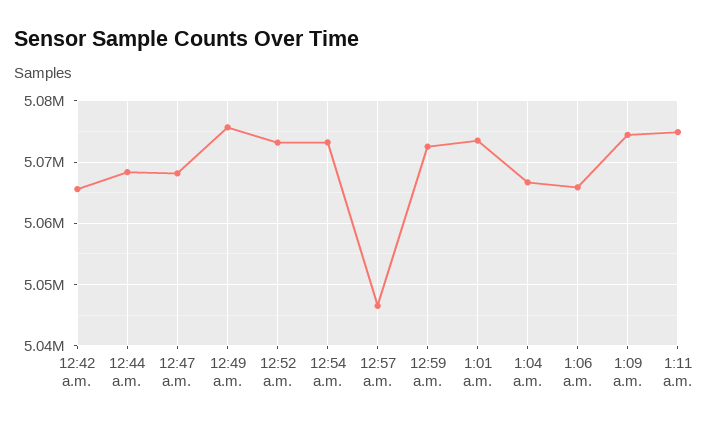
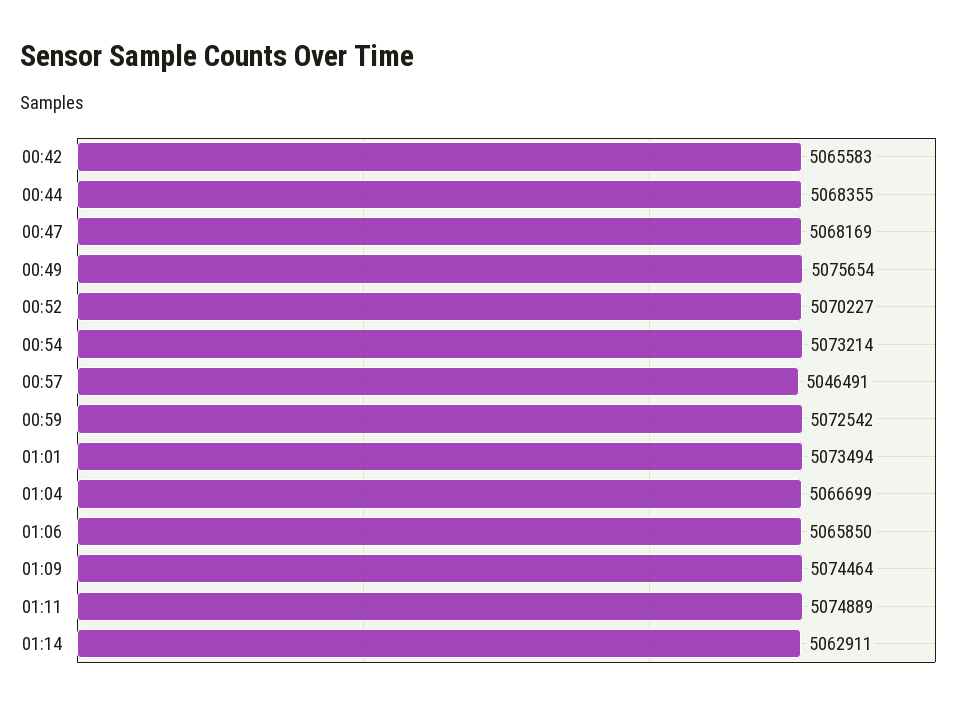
12:52 a.m.: 5073000 -> 5070227
01:14: none -> 5062911

